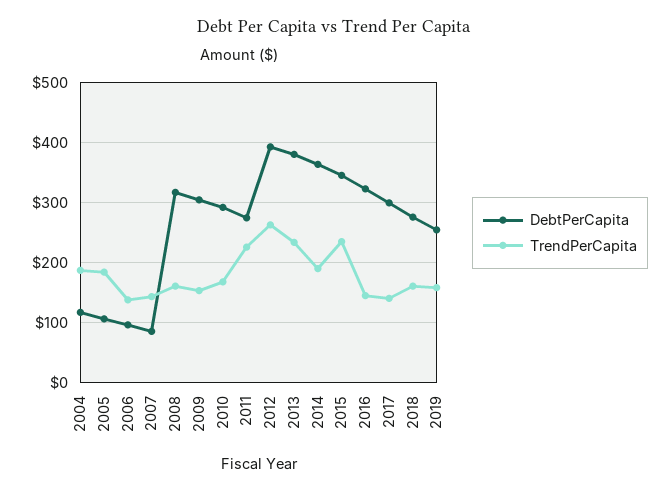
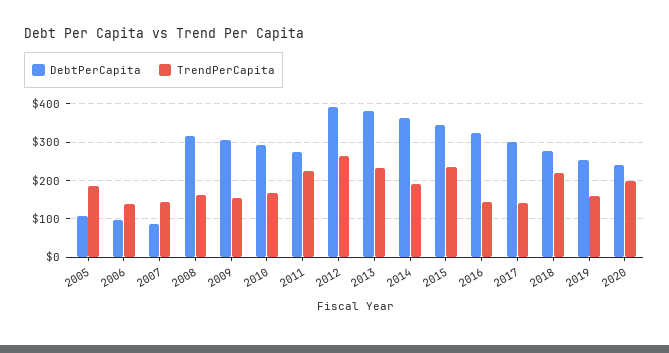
DebtPerCapita, 2004: 120 -> none
TrendPerCapita, 2004: 190 -> none
TrendPerCapita, 2018: 160 -> 220
DebtPerCapita, 2020: none -> 240
TrendPerCapita, 2020: none -> 200

